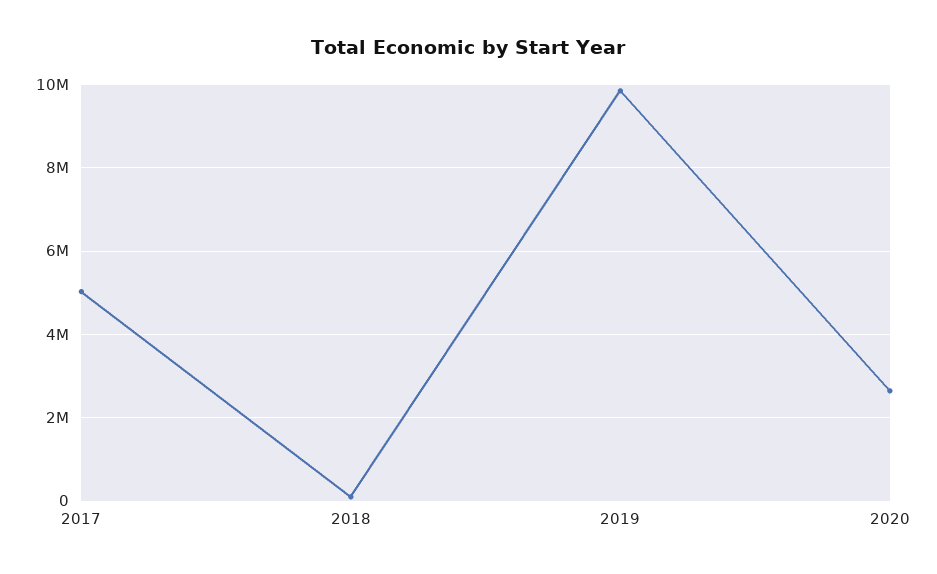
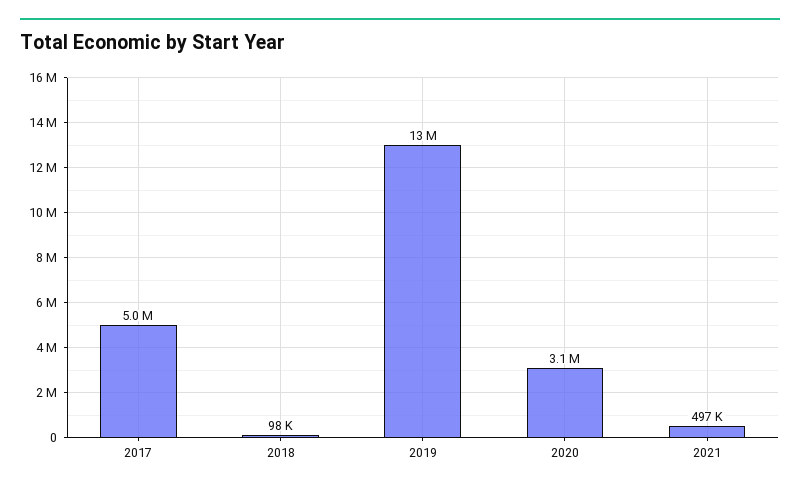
2019: 9800000 -> 13000000
2020: 2600000 -> 3100000
2021: none -> 497000

